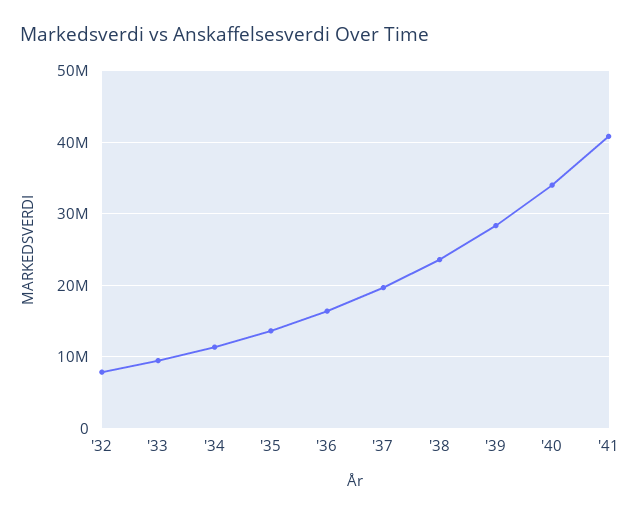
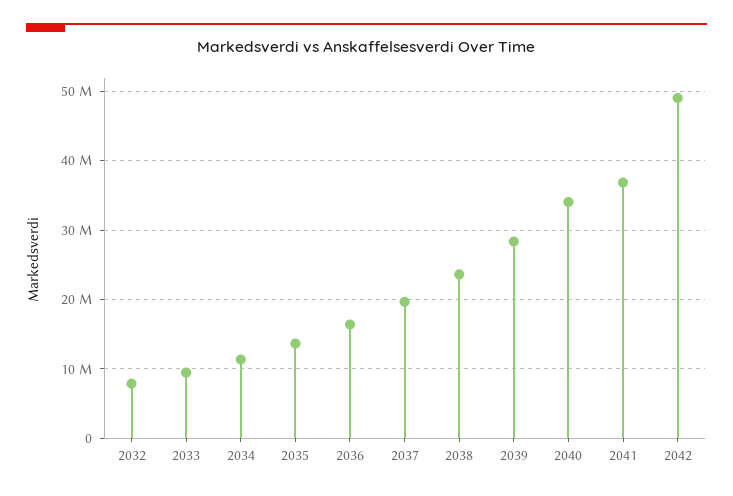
'41: 41000000 -> 37000000
2042: none -> 49000000

